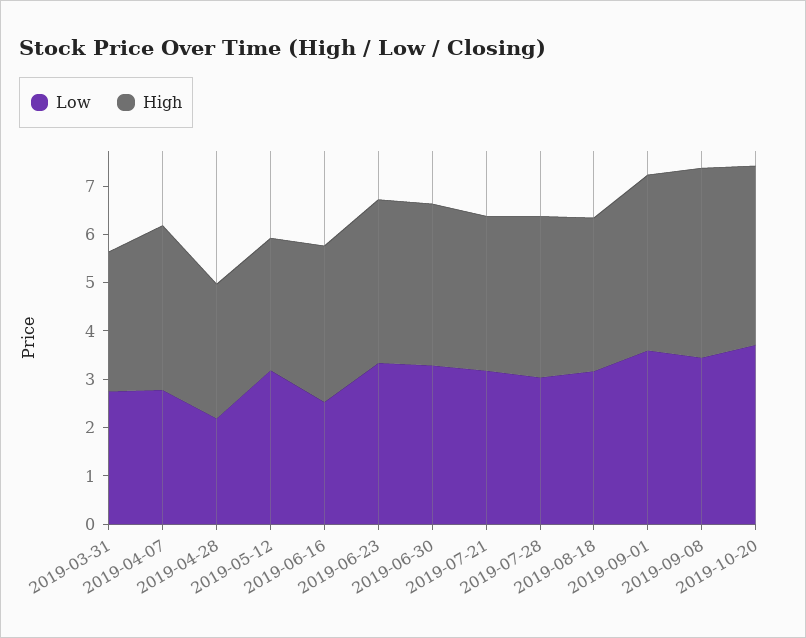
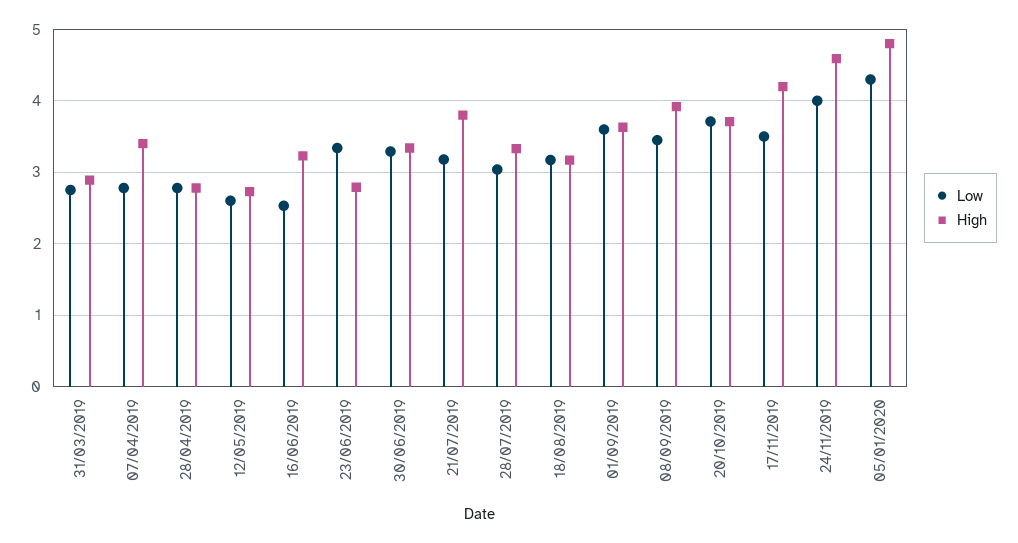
Low, 2019-04-28: 2.2 -> 2.8
Low, 2019-05-12: 3.2 -> 2.6
High, 2019-06-23: 3.4 -> 2.8
High, 2019-07-21: 3.2 -> 3.8
Low, 17/11/2019: none -> 3.5
High, 17/11/2019: none -> 4.2
Low, 24/11/2019: none -> 4
High, 24/11/2019: none -> 4.6
Low, 05/01/2020: none -> 4.3
High, 05/01/2020: none -> 4.8

